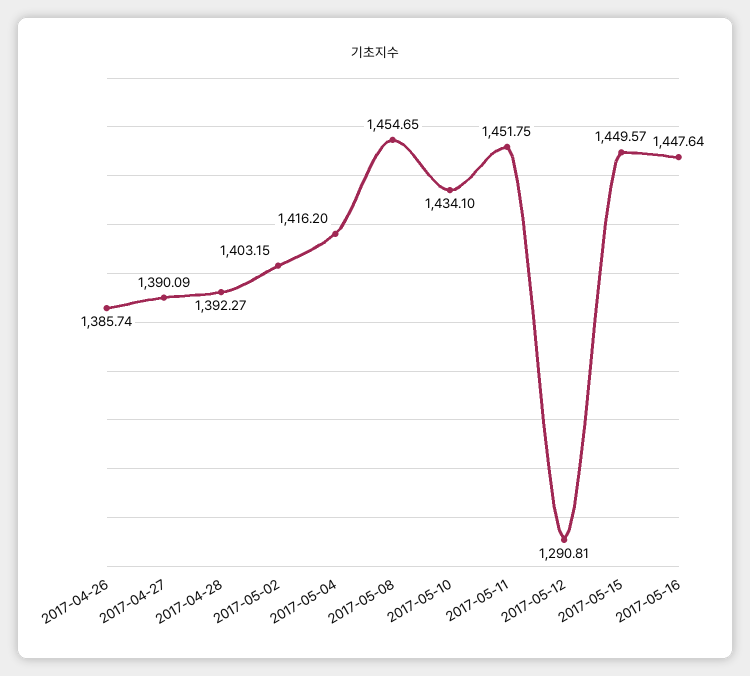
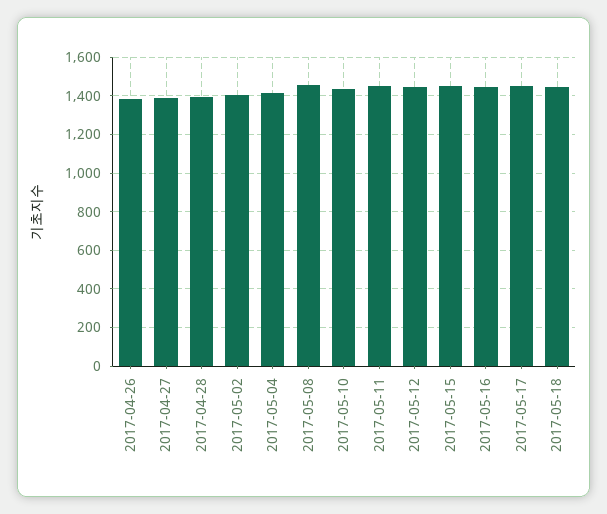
2017-05-12: 1290.81 -> 1450
2017-05-17: none -> 1450
2017-05-18: none -> 1450

